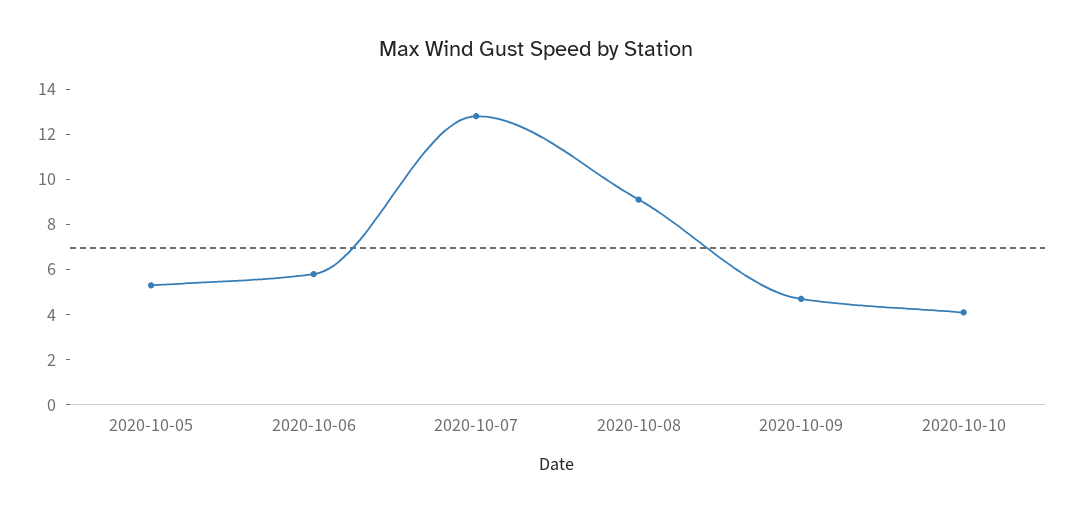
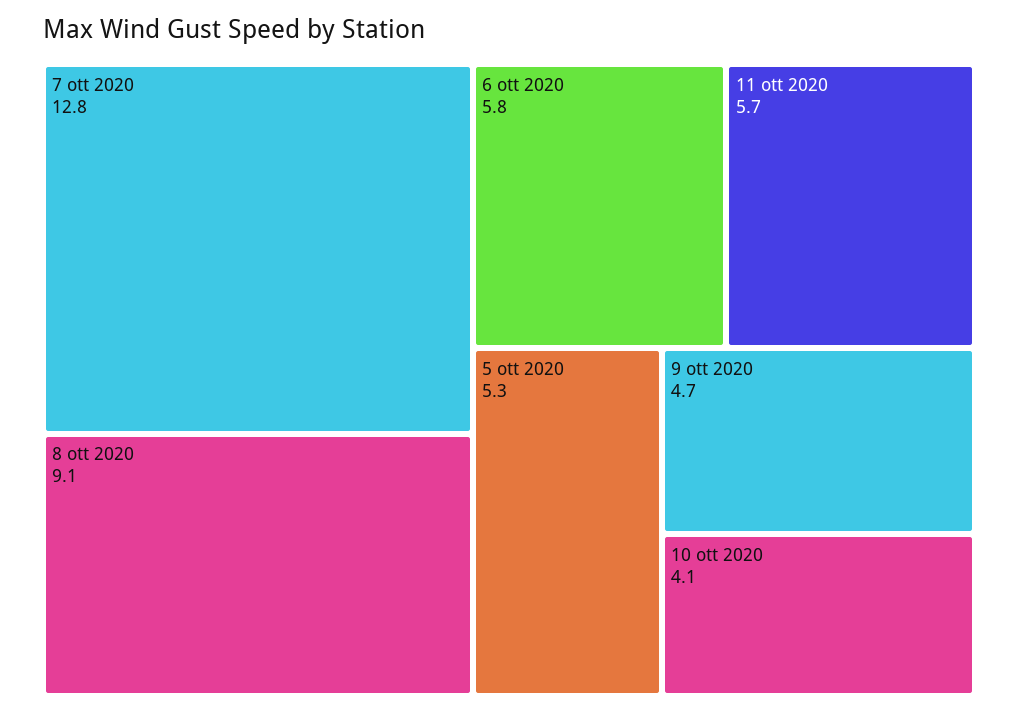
11 ott 2020: none -> 5.7

